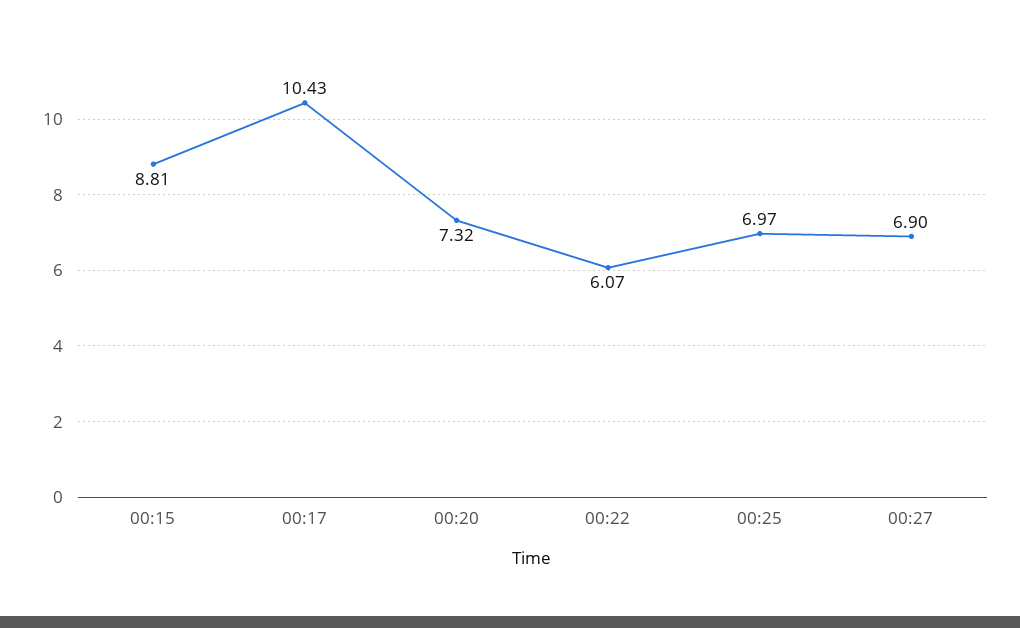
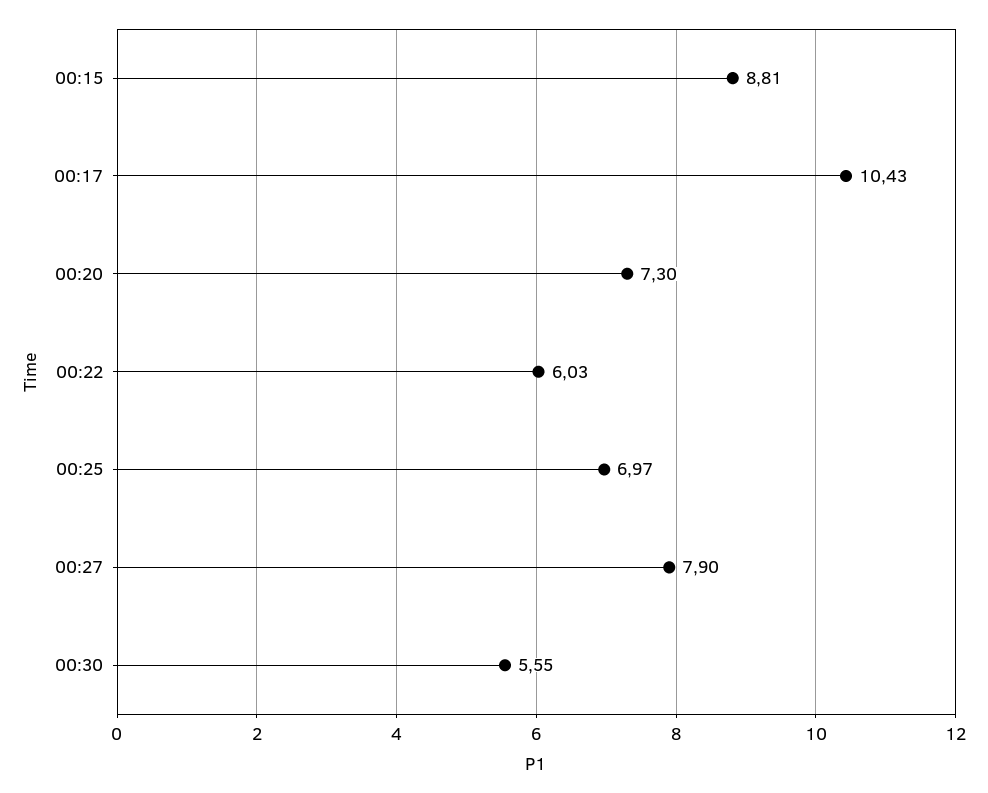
00:20: 7.32 -> 7.3
00:22: 6.07 -> 6.03
00:27: 6.9 -> 7.9
00:30: none -> 5.55

